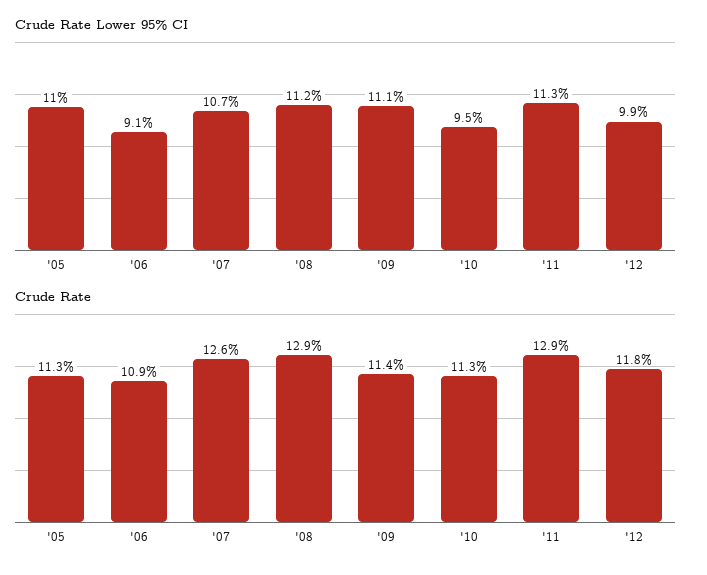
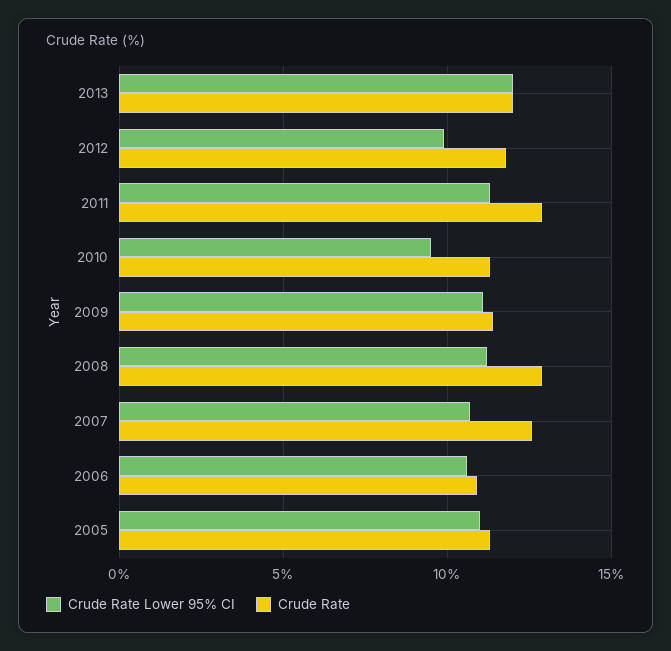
Crude Rate Lower 95% CI, '06: 9.1 -> 10.5
Crude Rate Lower 95% CI, 2013: none -> 12
Crude Rate, 2013: none -> 12

